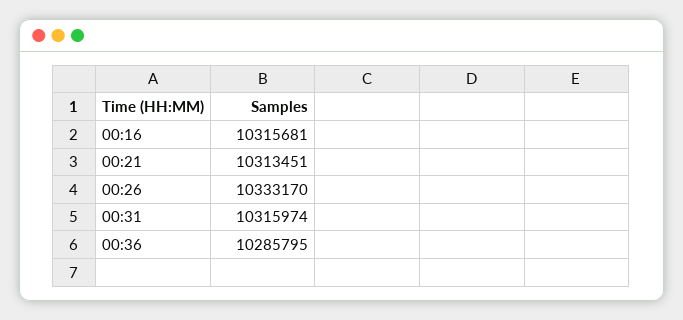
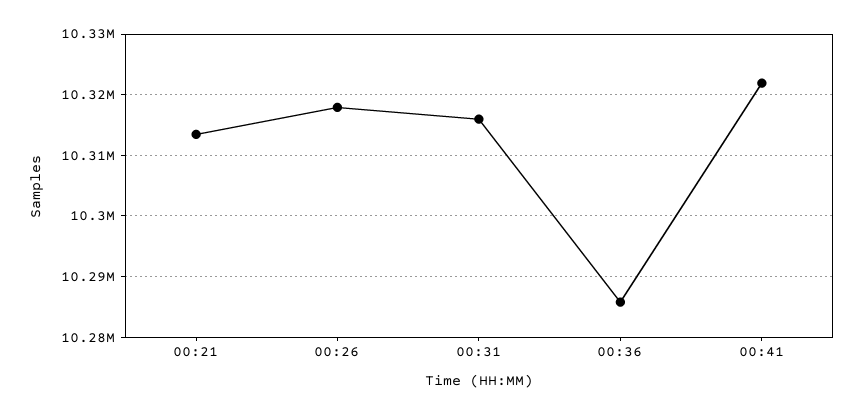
00:16: 10315681 -> none
00:26: 10333170 -> 10318000
00:41: none -> 10322000

